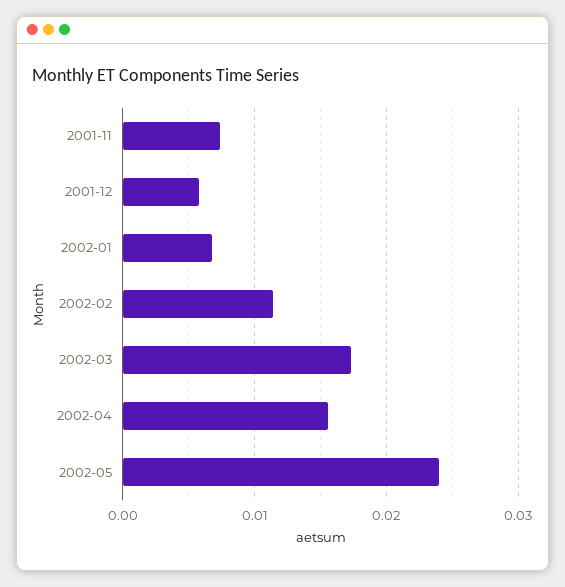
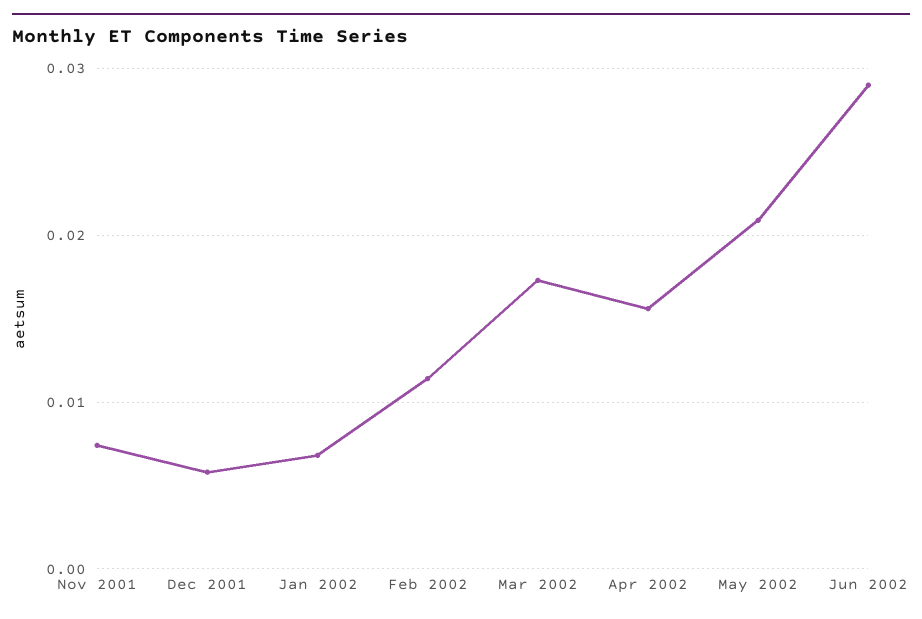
2002-05: 0.024 -> 0.021
Jun 2002: none -> 0.029

